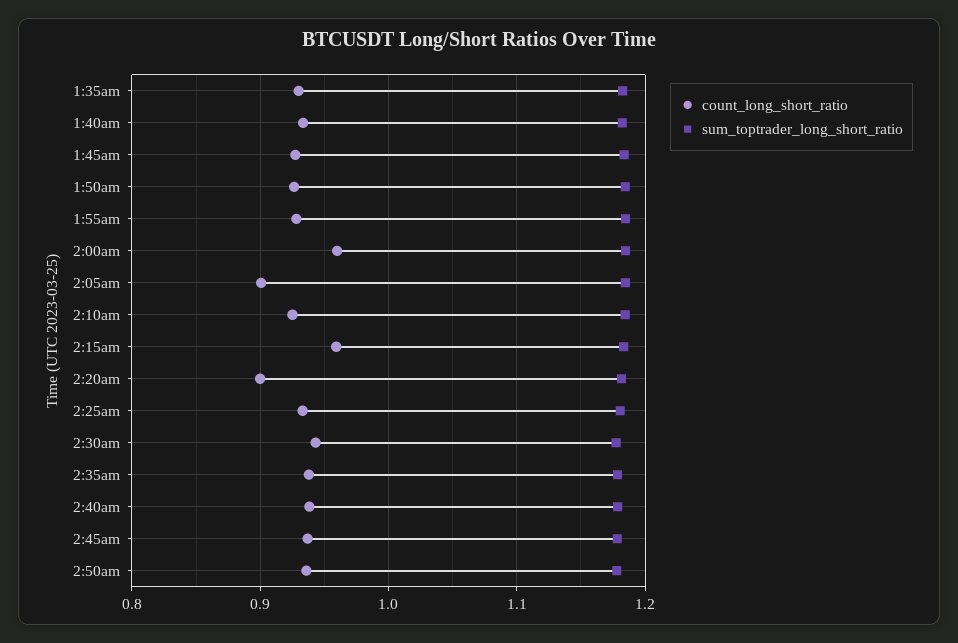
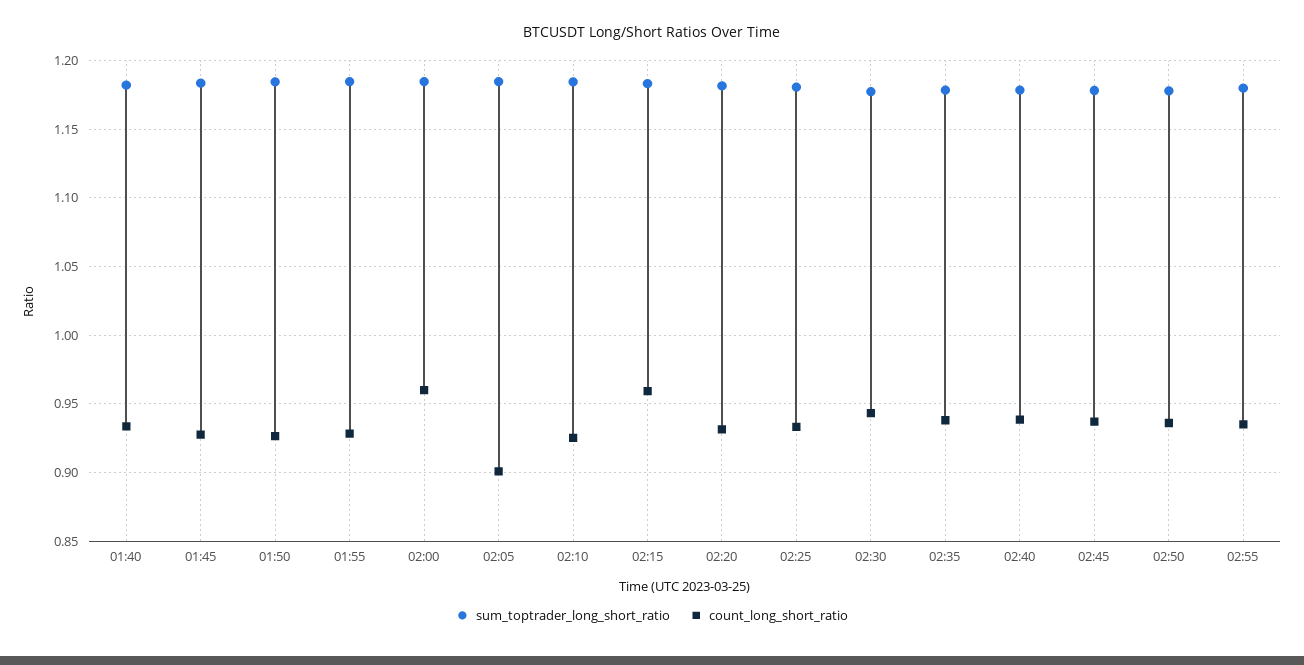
count_long_short_ratio, 1:35am: 0.93 -> none
sum_toptrader_long_short_ratio, 1:35am: 1.18 -> none
count_long_short_ratio, 2:20am: 0.9 -> 0.93
sum_toptrader_long_short_ratio, 02:55: none -> 1.18
count_long_short_ratio, 02:55: none -> 0.935

